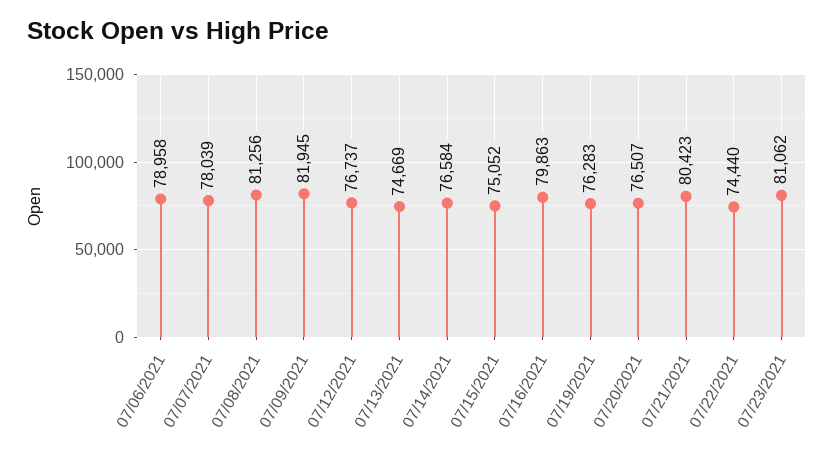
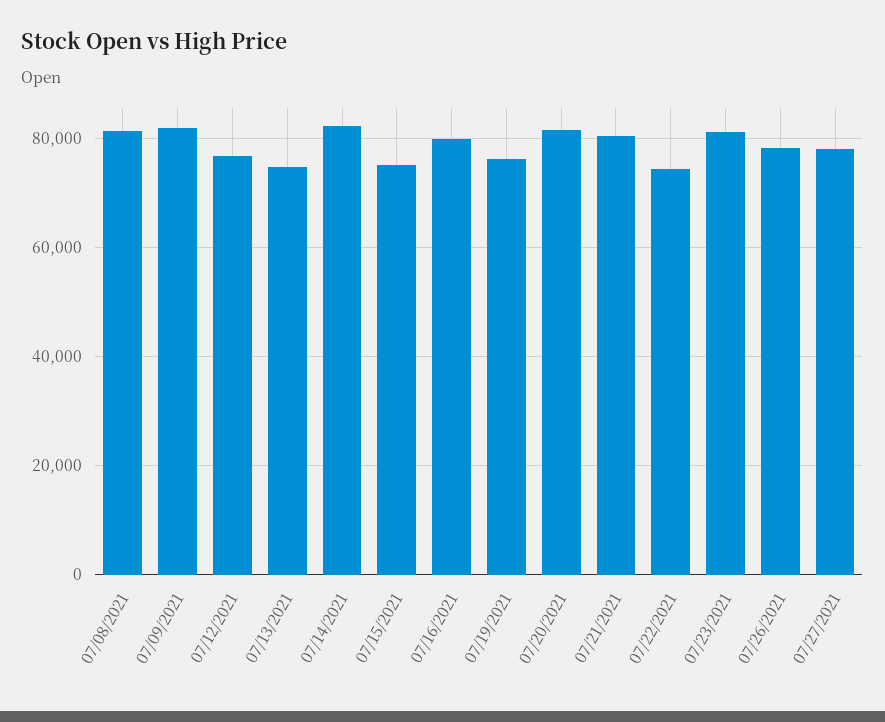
07/06/2021: 78958 -> none
07/07/2021: 78039 -> none
07/14/2021: 76584 -> 82000
07/20/2021: 76507 -> 82000
07/26/2021: none -> 78000
07/27/2021: none -> 78000

